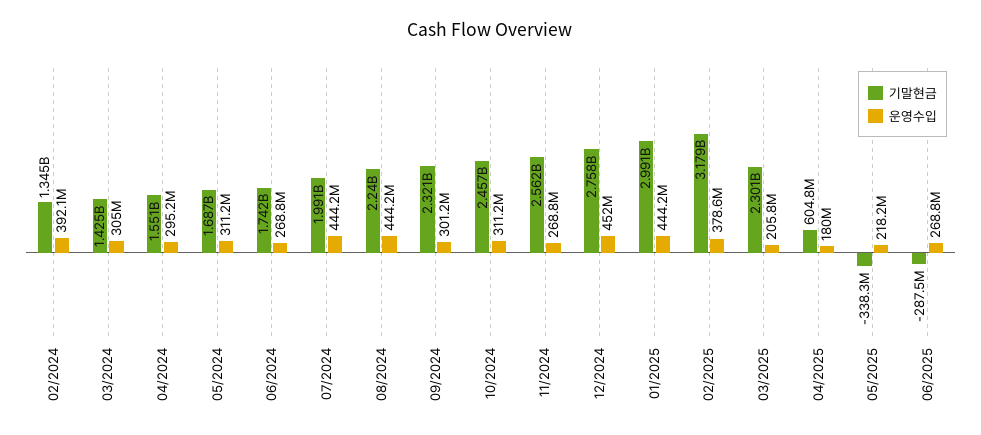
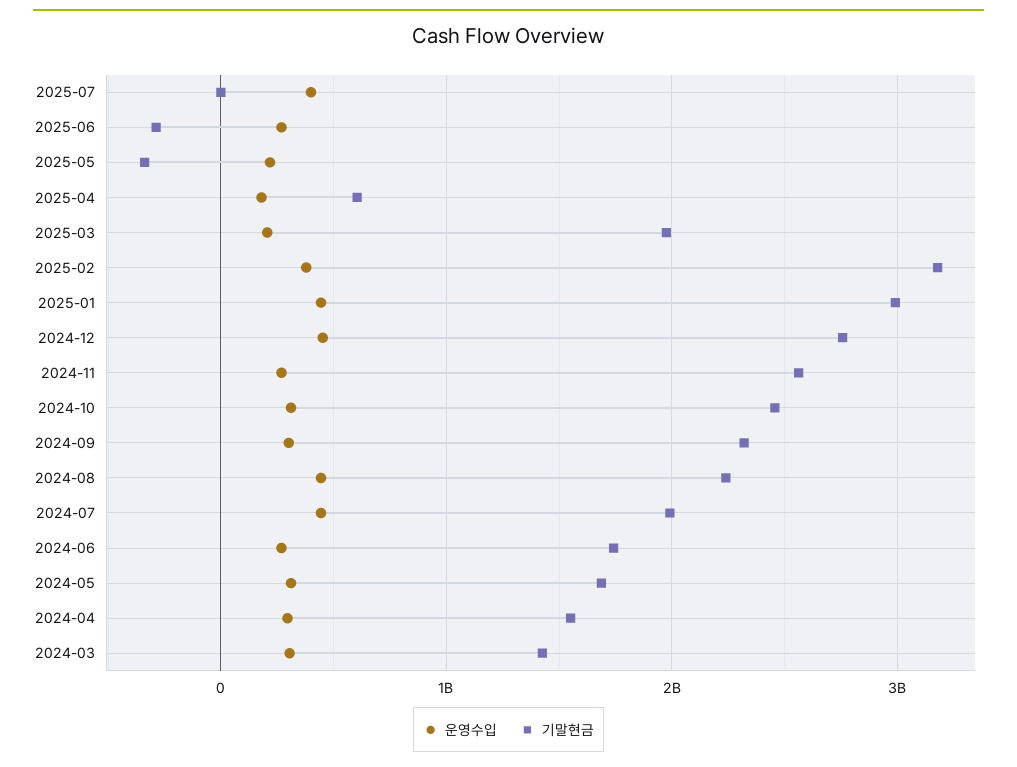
기말현금, 02/2024: 1345000000 -> none
운영수입, 02/2024: 392100000 -> none
기말현금, 03/2025: 2301000000 -> 2000000000
운영수입, 2025-07: none -> 400000000
기말현금, 2025-07: none -> 0

